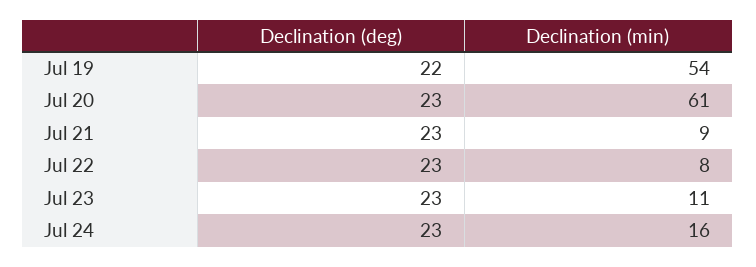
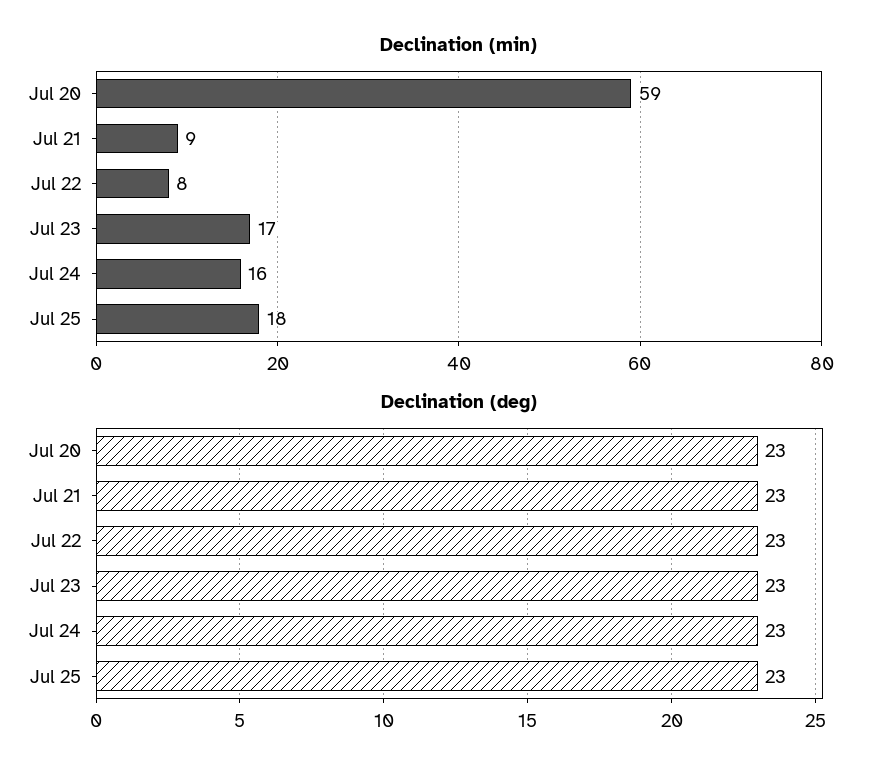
Declination (deg), Jul 19: 22 -> none
Declination (min), Jul 19: 54 -> none
Declination (min), Jul 20: 61 -> 59
Declination (min), Jul 23: 11 -> 17
Declination (min), Jul 25: none -> 18
Declination (deg), Jul 25: none -> 23

